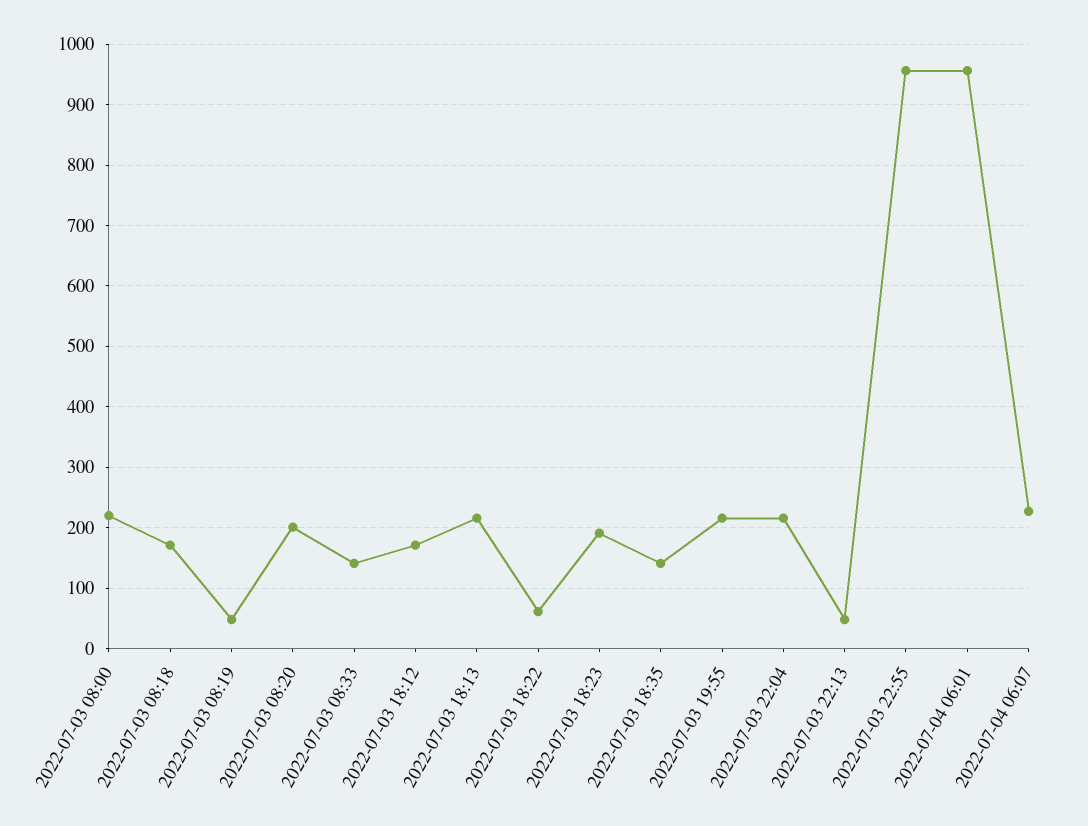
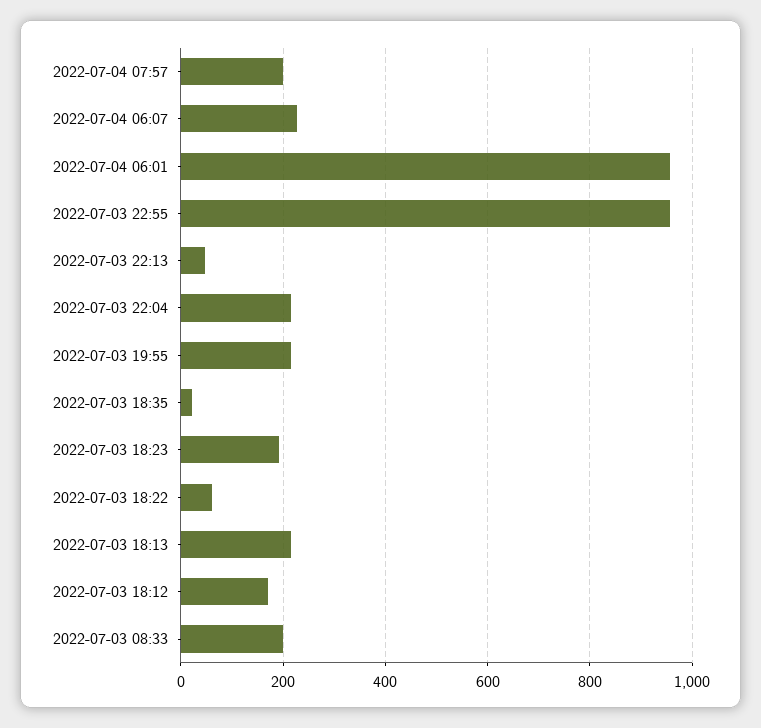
2022-07-03 08:00: 220 -> none
2022-07-03 08:18: 170 -> none
2022-07-03 08:19: 50 -> none
2022-07-03 08:20: 200 -> none
2022-07-03 08:33: 140 -> 200
2022-07-03 18:35: 140 -> 20
2022-07-04 07:57: none -> 200

